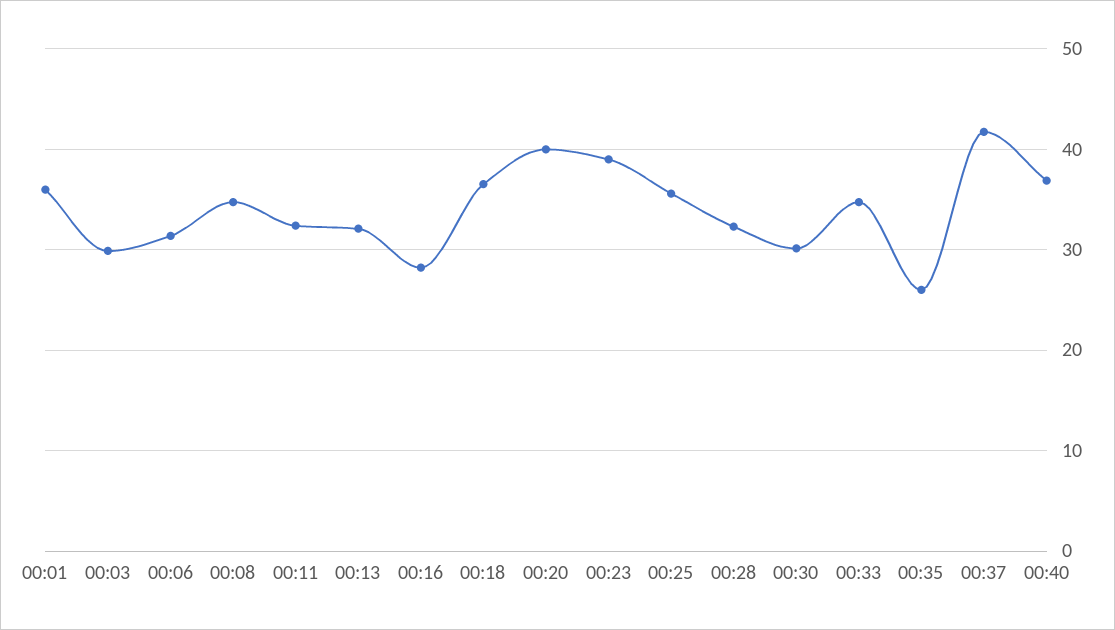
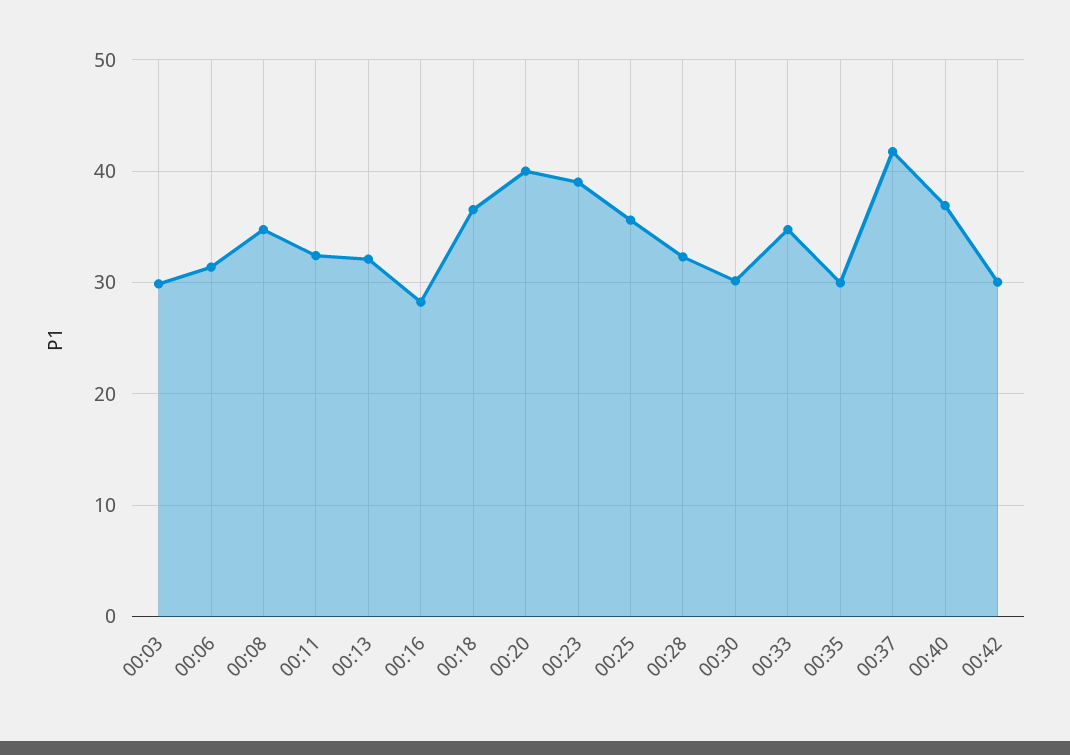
00:01: 36 -> none
00:35: 26 -> 30
00:42: none -> 30

